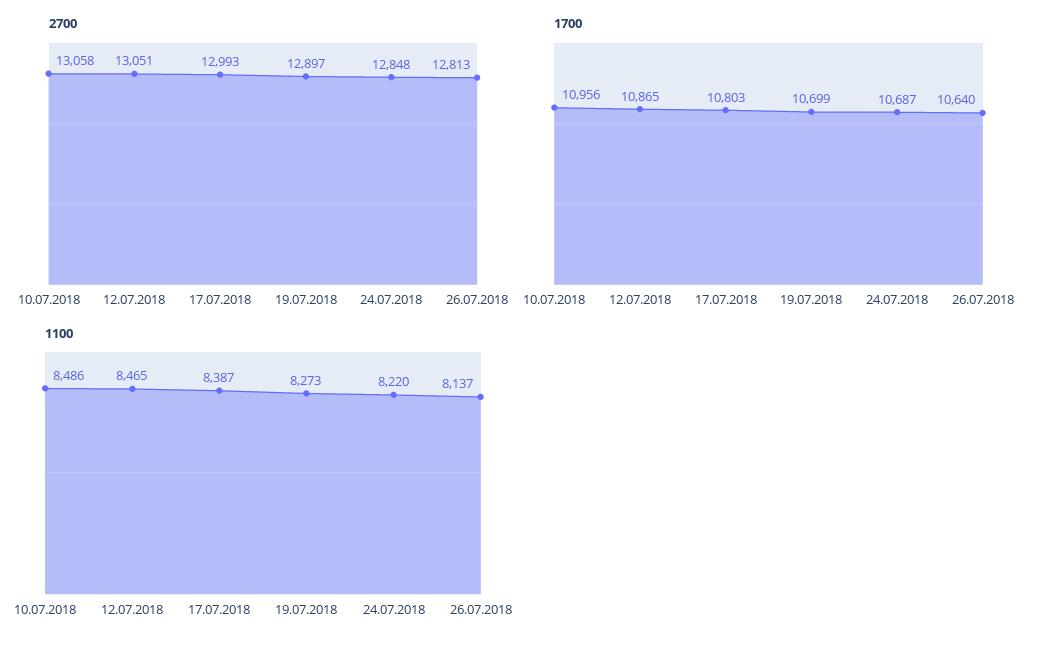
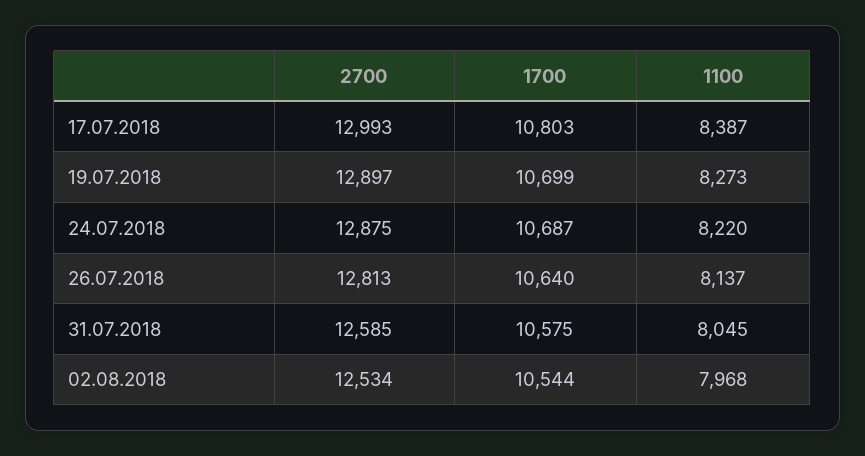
2700, 10.07.2018: 13058 -> none
2700, 12.07.2018: 13051 -> none
2700, 24.07.2018: 12848 -> 12875
1700, 10.07.2018: 10956 -> none
1700, 12.07.2018: 10865 -> none
1100, 10.07.2018: 8486 -> none
1100, 12.07.2018: 8465 -> none
2700, 31.07.2018: none -> 12585
1700, 31.07.2018: none -> 10575
1100, 31.07.2018: none -> 8045
2700, 02.08.2018: none -> 12534
1700, 02.08.2018: none -> 10544
1100, 02.08.2018: none -> 7968

